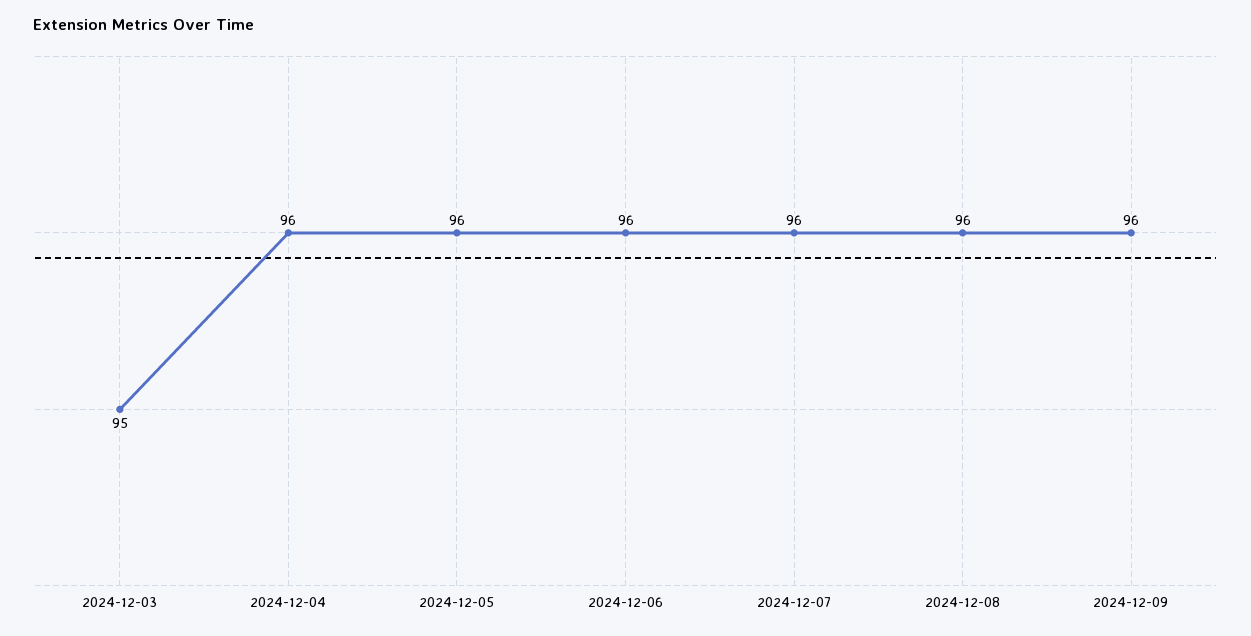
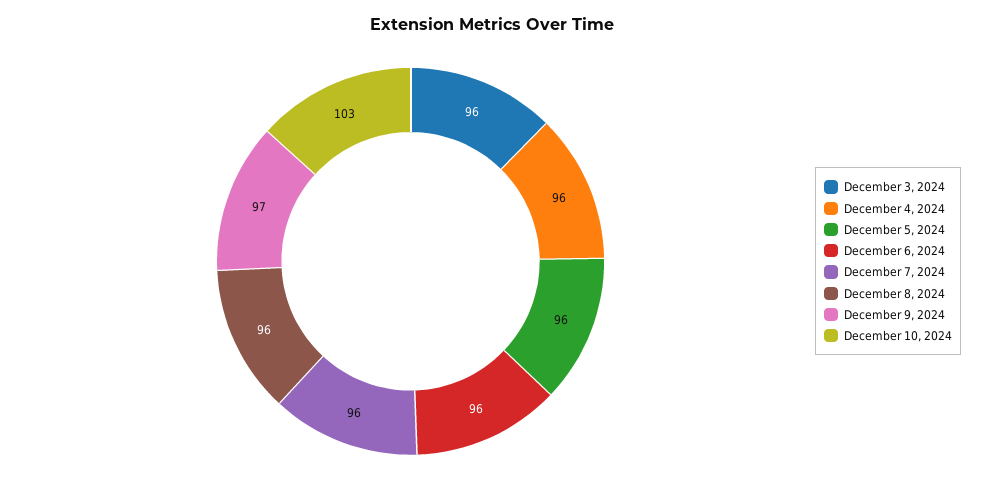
2024-12-03: 95 -> 96
2024-12-09: 96 -> 97
December 10, 2024: none -> 103

